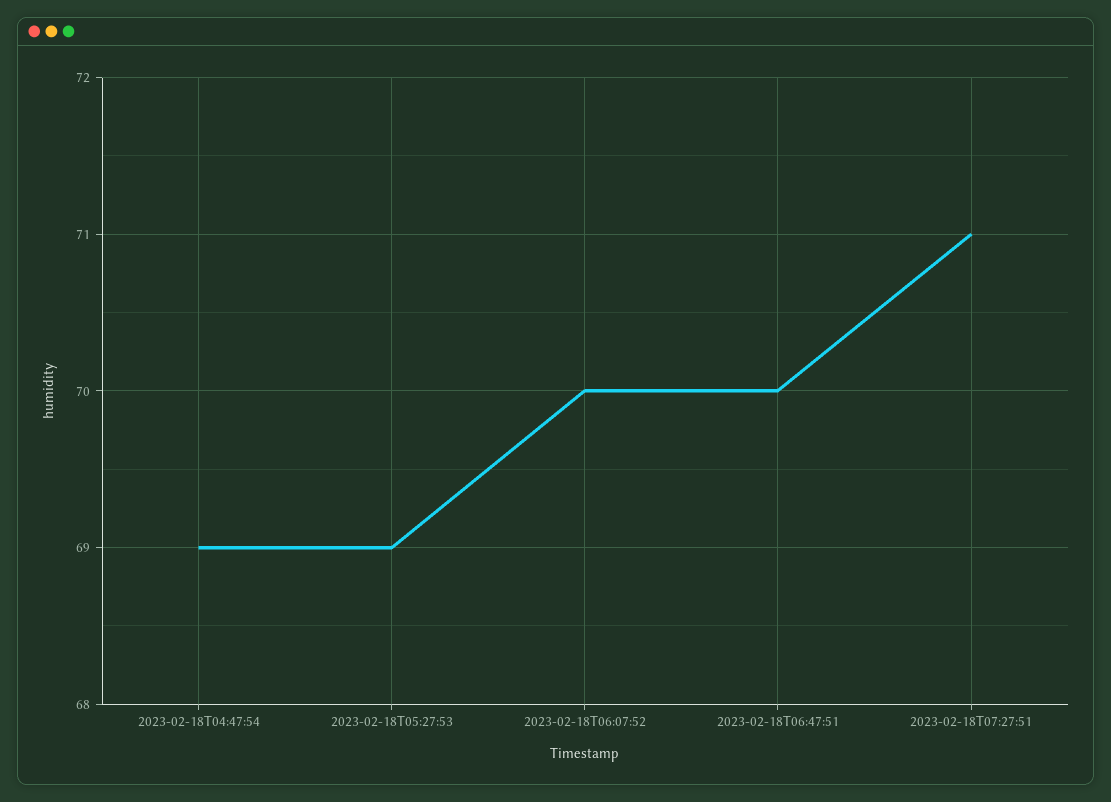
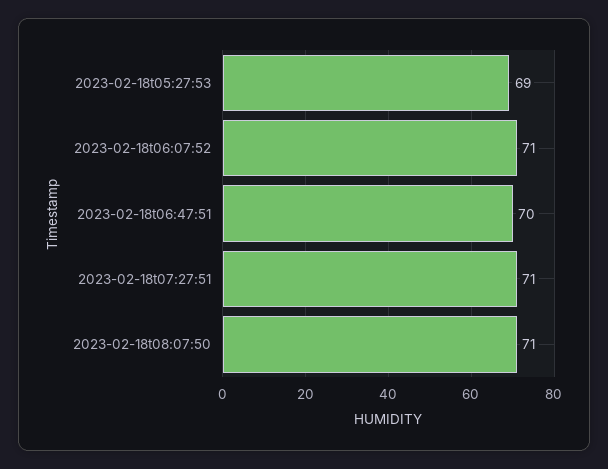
2023-02-18T04:47:54: 69 -> none
2023-02-18T06:07:52: 70 -> 71
2023-02-18t08:07:50: none -> 71

